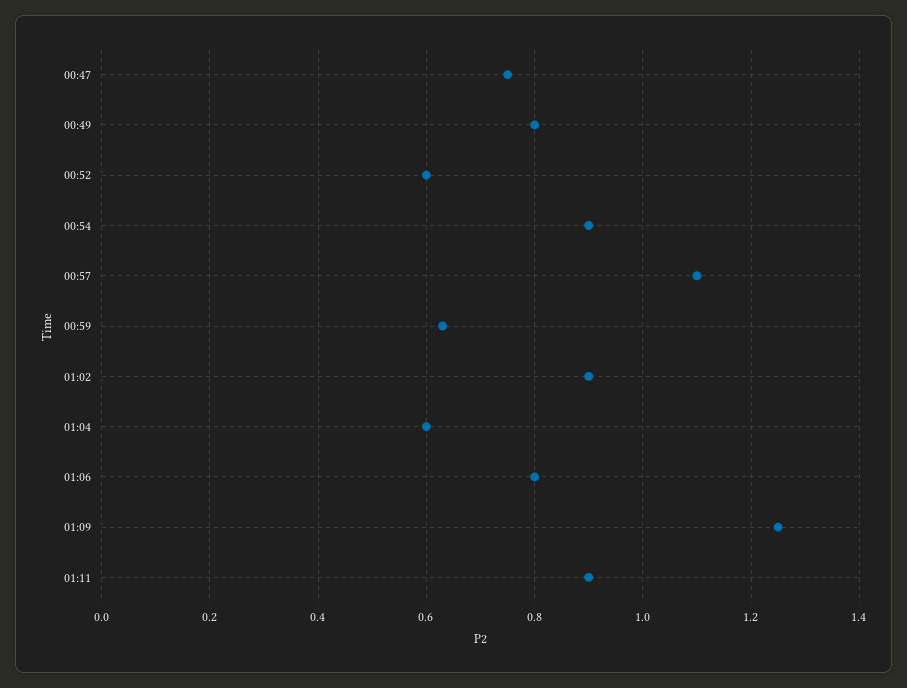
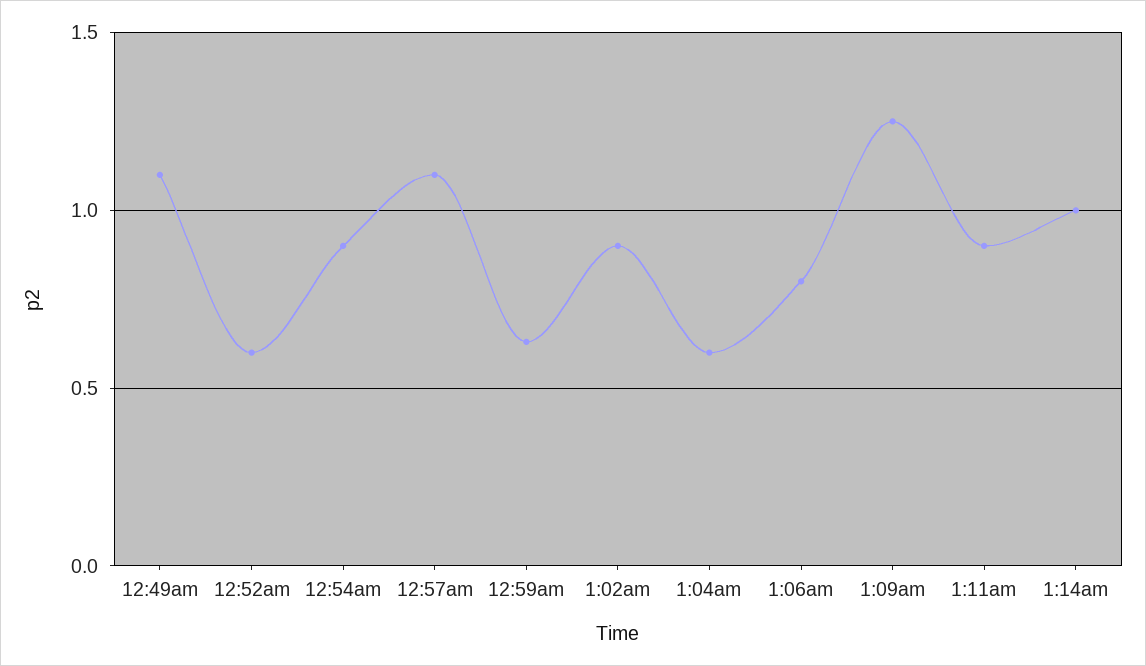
00:47: 0.75 -> none
00:49: 0.8 -> 1.1
1:14am: none -> 1

